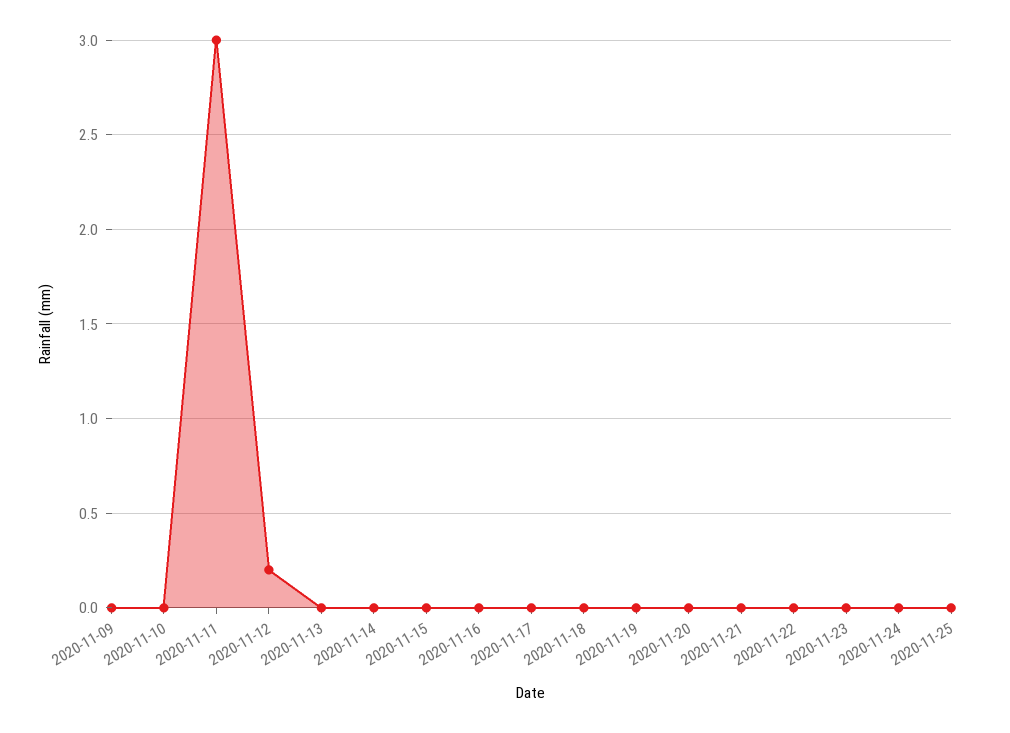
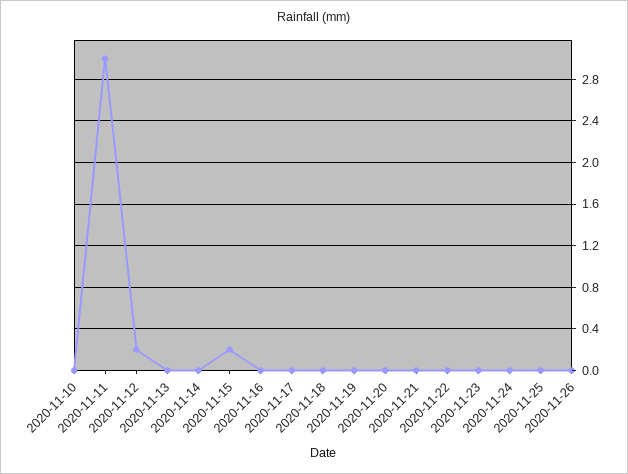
2020-11-09: 0 -> none
2020-11-15: 0 -> 0.2
2020-11-26: none -> 0

